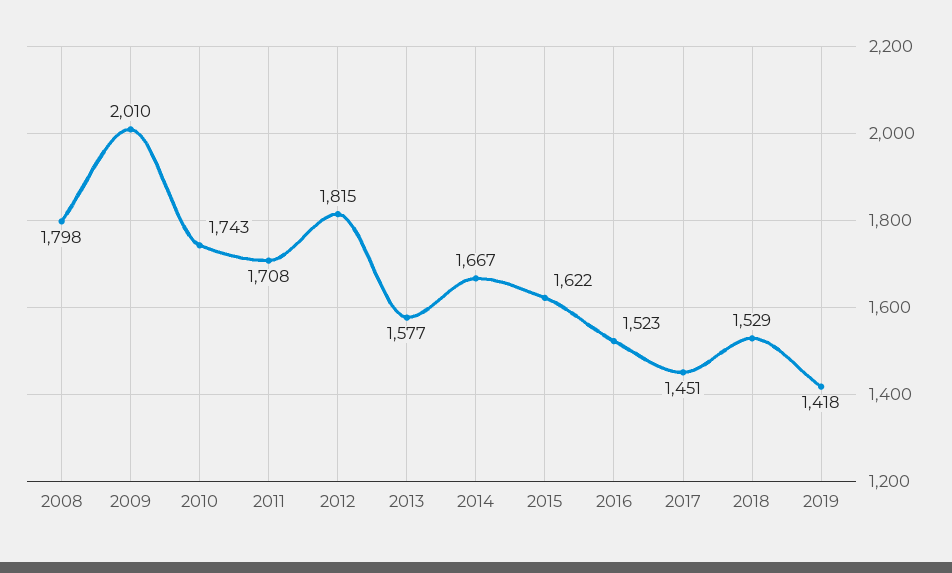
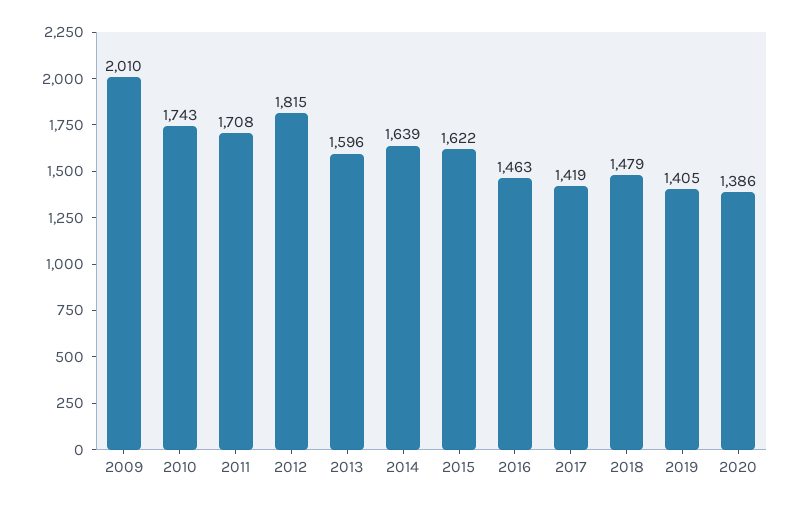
2008: 1798 -> none
2013: 1577 -> 1596
2014: 1667 -> 1639
2016: 1523 -> 1463
2017: 1451 -> 1419
2018: 1529 -> 1479
2019: 1418 -> 1405
2020: none -> 1386

